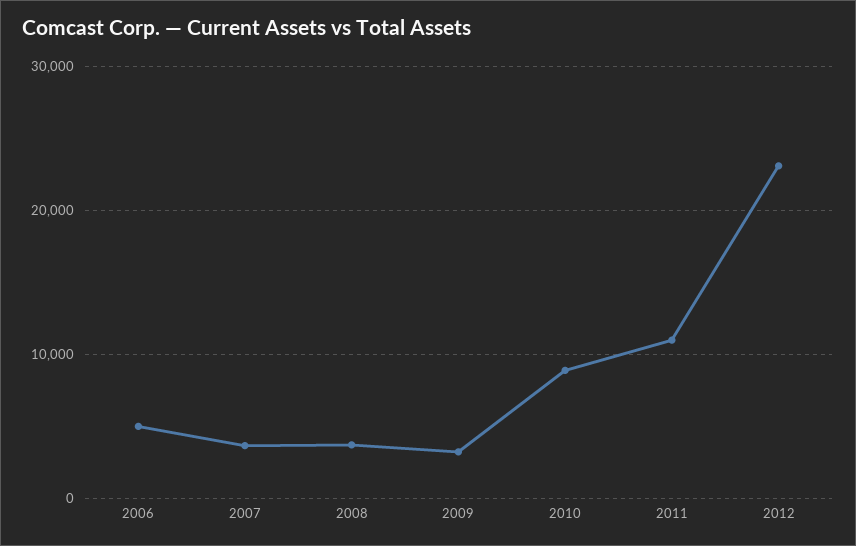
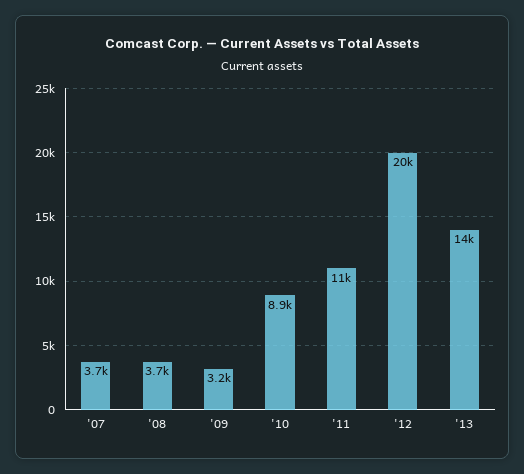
2006: 5000 -> none
2012: 23000 -> 20000
'13: none -> 14000

